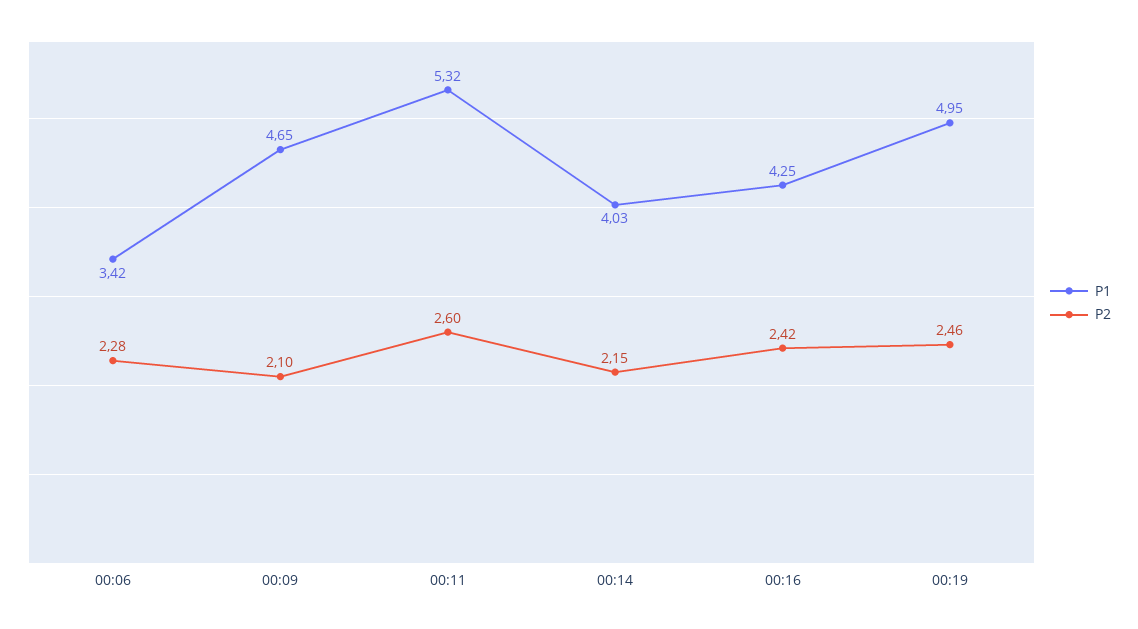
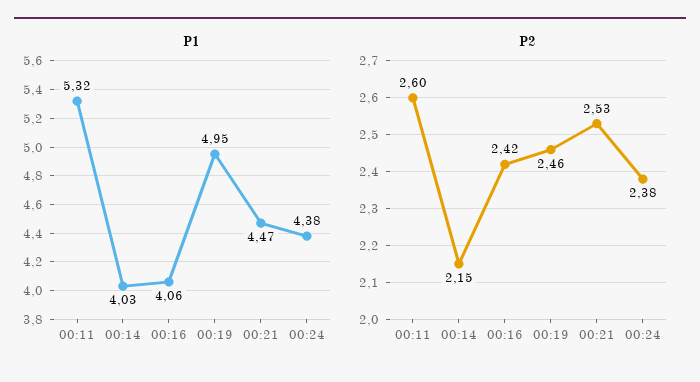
P1, 00:06: 3.42 -> none
P2, 00:06: 2.28 -> none
P1, 00:09: 4.65 -> none
P2, 00:09: 2.1 -> none
P1, 00:16: 4.25 -> 4.06
P1, 00:21: none -> 4.47
P1, 00:24: none -> 4.38
P2, 00:21: none -> 2.53
P2, 00:24: none -> 2.38

